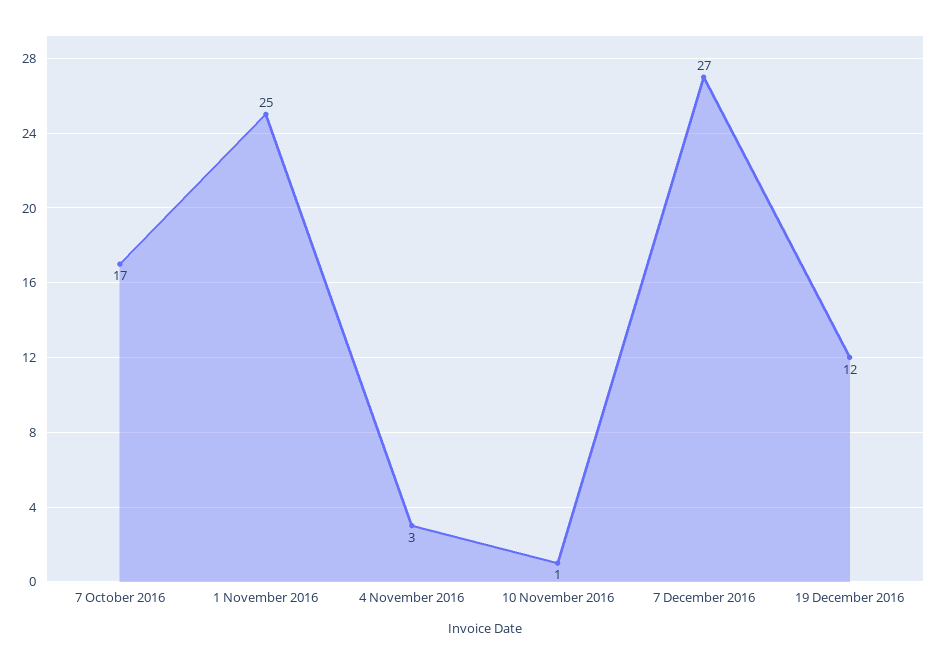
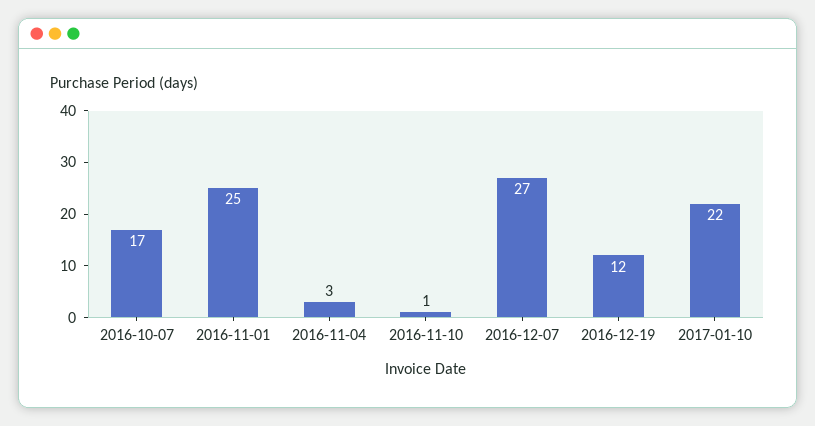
2017-01-10: none -> 22

